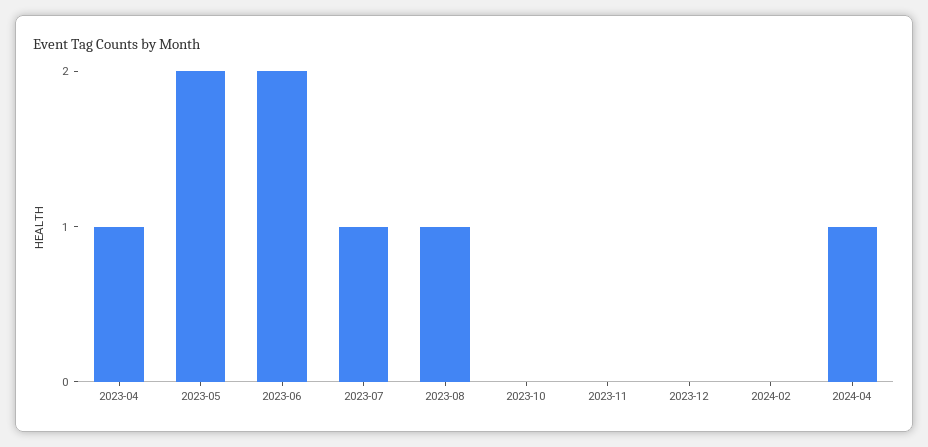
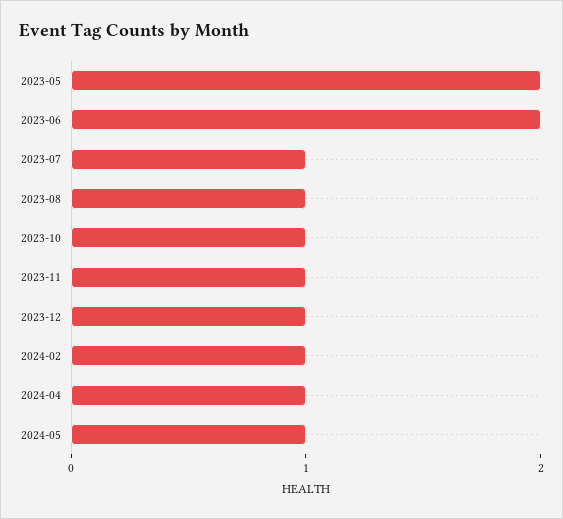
2023-04: 1 -> none
2023-10: 0 -> 1
2023-11: 0 -> 1
2023-12: 0 -> 1
2024-02: 0 -> 1
2024-05: none -> 1

